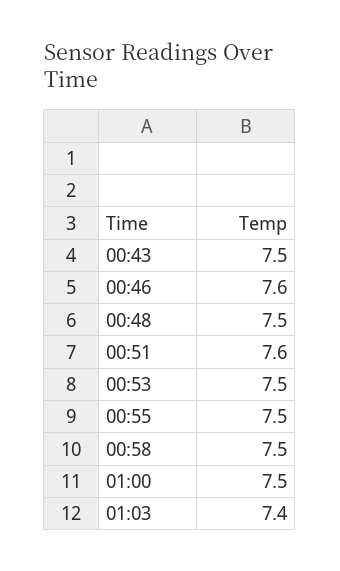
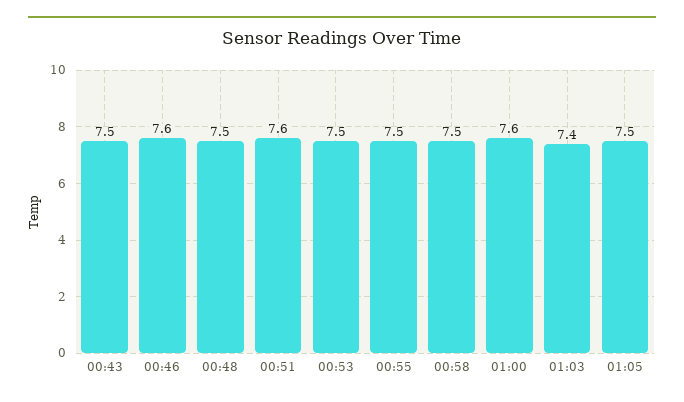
01:00: 7.5 -> 7.6
01:05: none -> 7.5

